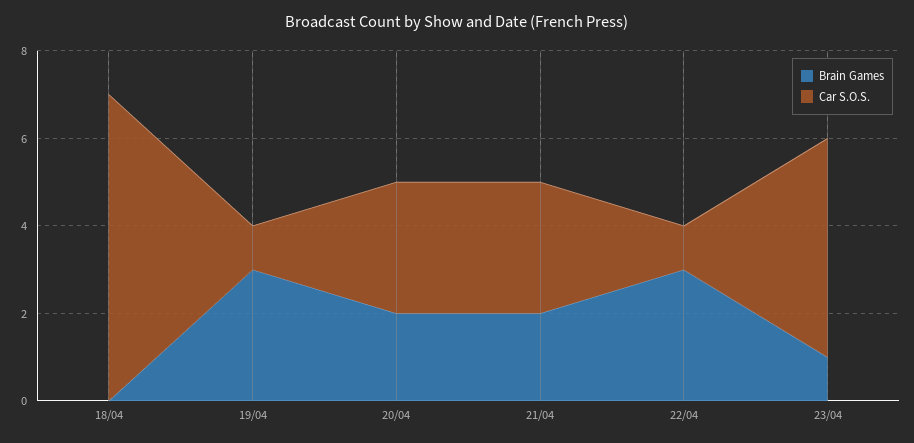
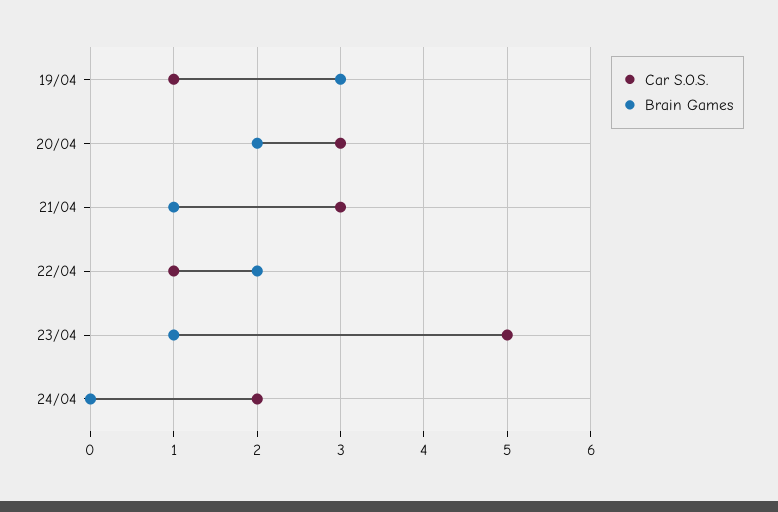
Brain Games, 18/04: 0 -> none
Car S.O.S., 18/04: 7 -> none
Brain Games, 21/04: 2 -> 1
Brain Games, 22/04: 3 -> 2
Car S.O.S., 24/04: none -> 2
Brain Games, 24/04: none -> 0

